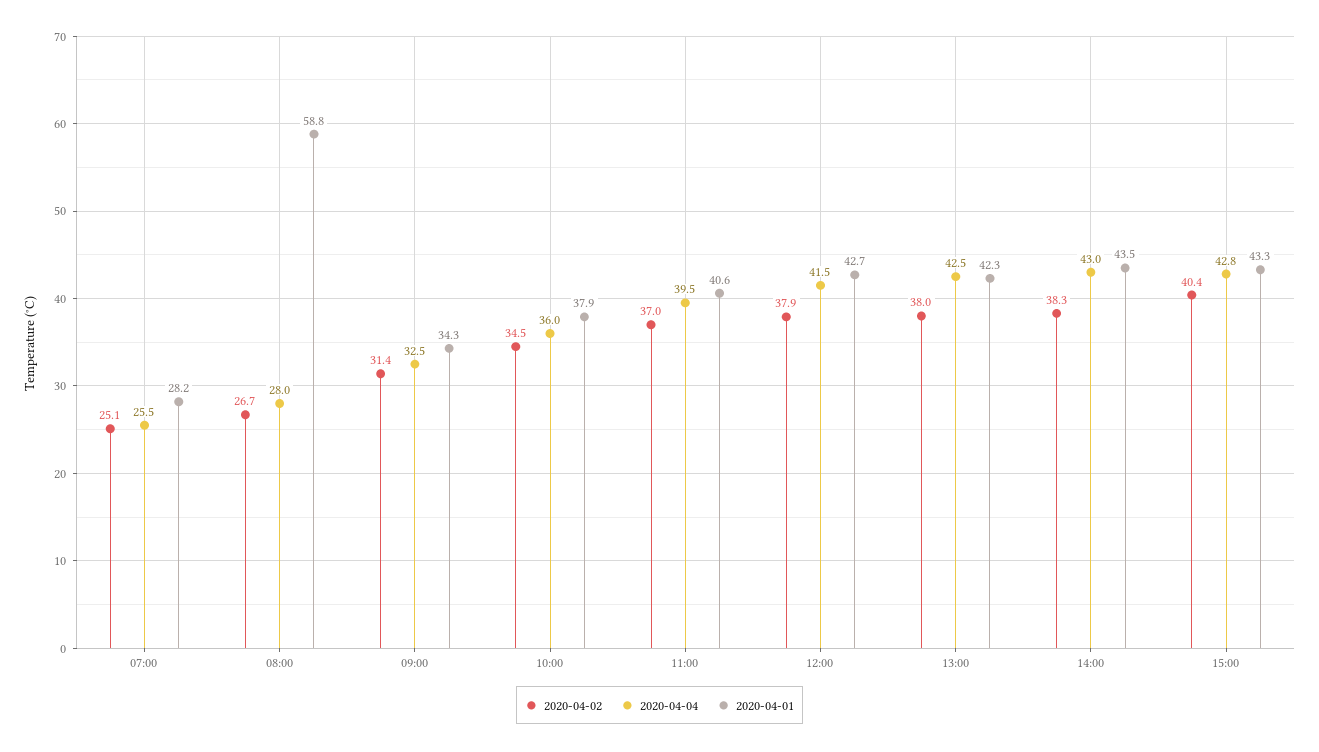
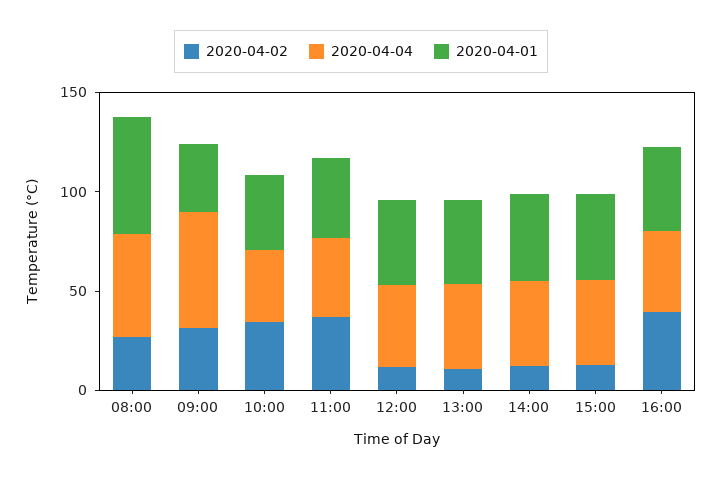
2020-04-02, 07:00: 25.1 -> none
2020-04-04, 07:00: 25.5 -> none
2020-04-01, 07:00: 28.2 -> none
2020-04-04, 08:00: 28 -> 50
2020-04-04, 09:00: 32.5 -> 60
2020-04-02, 12:00: 37.9 -> 10
2020-04-02, 13:00: 38 -> 10
2020-04-02, 14:00: 38.3 -> 10
2020-04-02, 15:00: 40.4 -> 10
2020-04-02, 16:00: none -> 40
2020-04-04, 16:00: none -> 40
2020-04-01, 16:00: none -> 40

